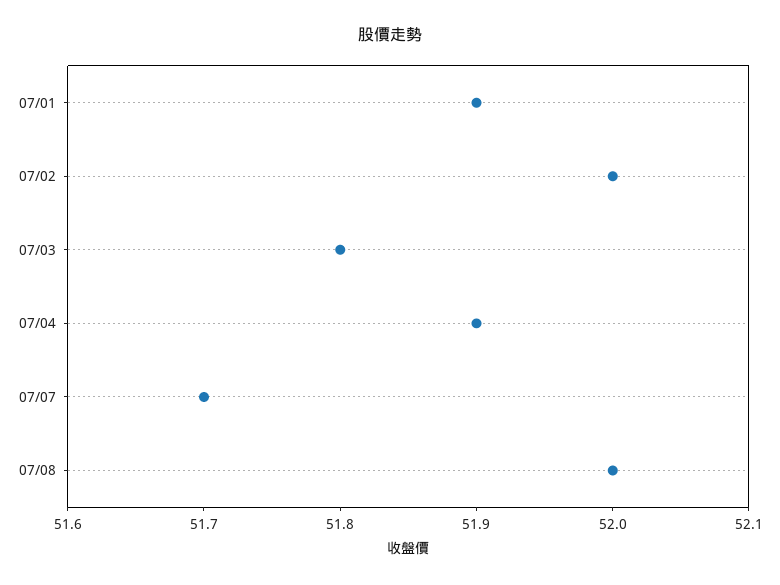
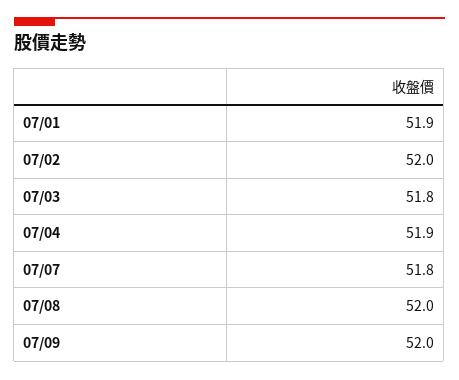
07/07: 51.7 -> 51.8
07/09: none -> 52

